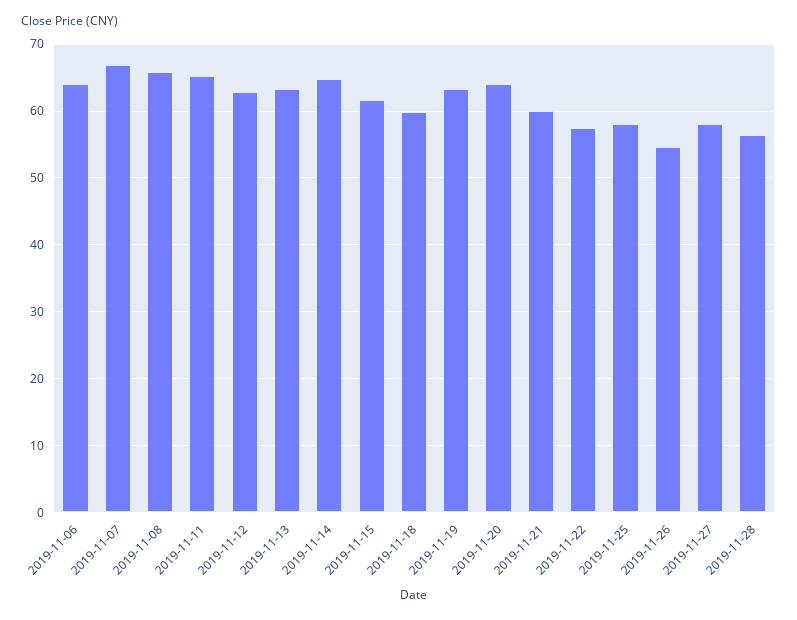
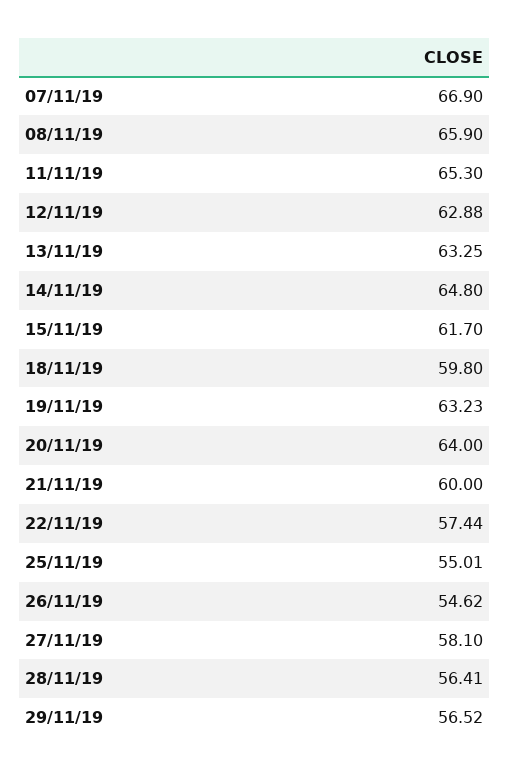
2019-11-06: 64 -> none
2019-11-25: 58 -> 55.01
29/11/19: none -> 56.52

